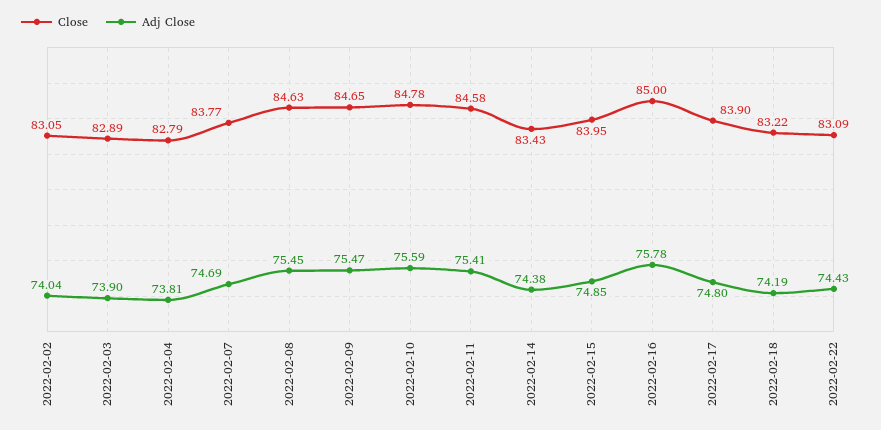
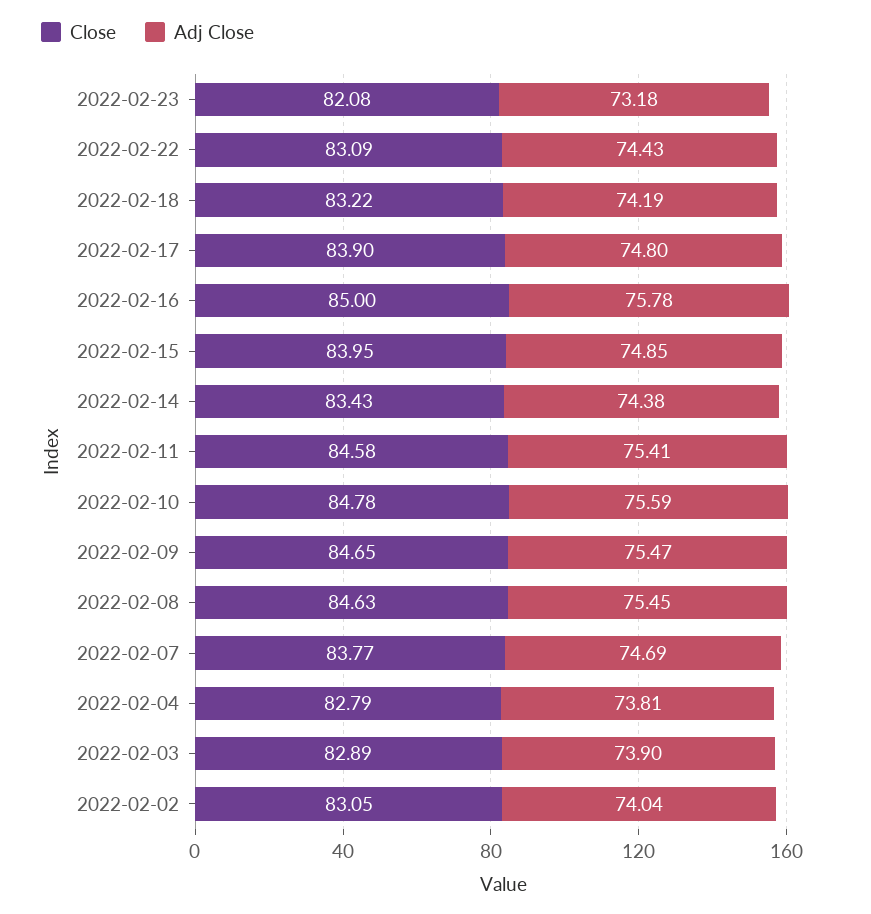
Close, 2022-02-23: none -> 82.08
Adj Close, 2022-02-23: none -> 73.18

